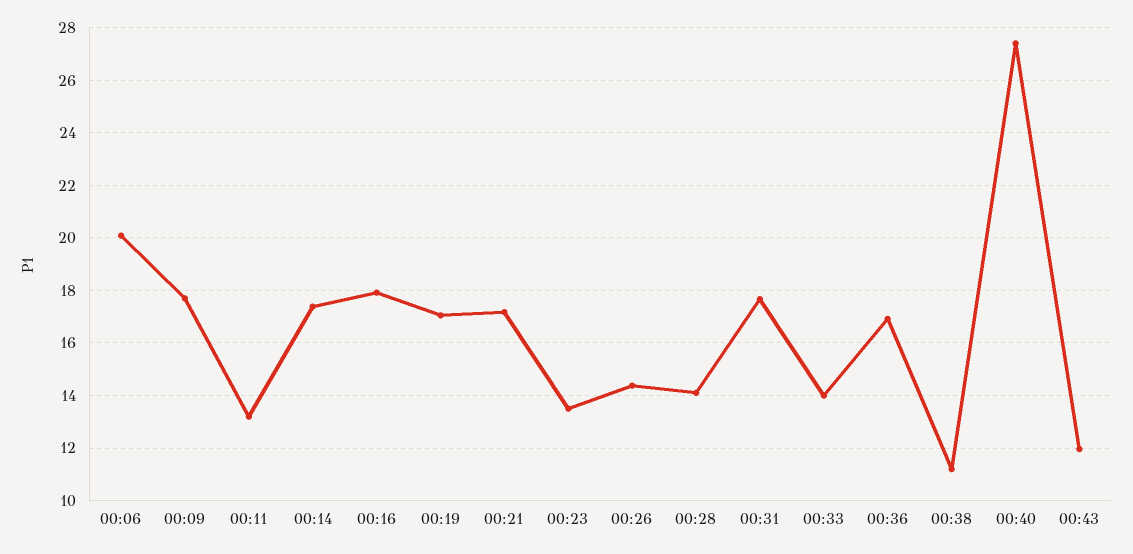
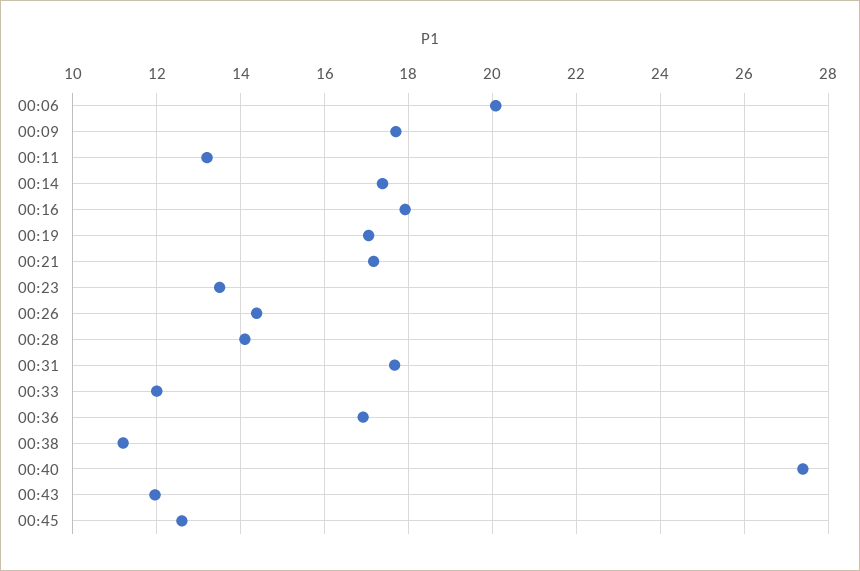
00:33: 14 -> 12
00:45: none -> 12.6

